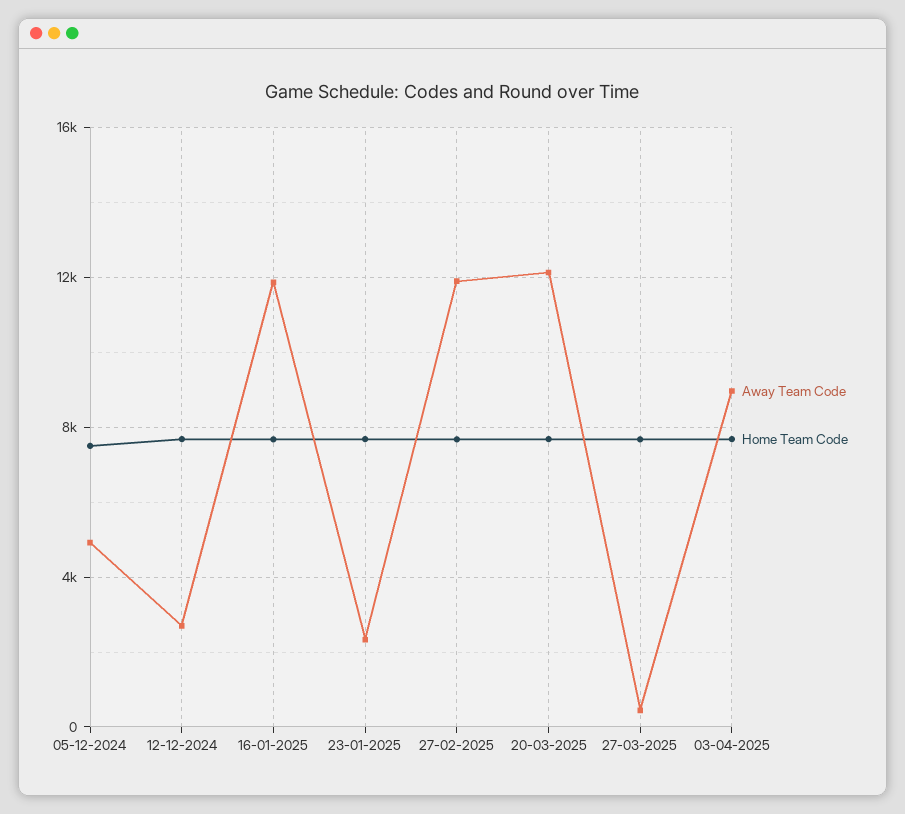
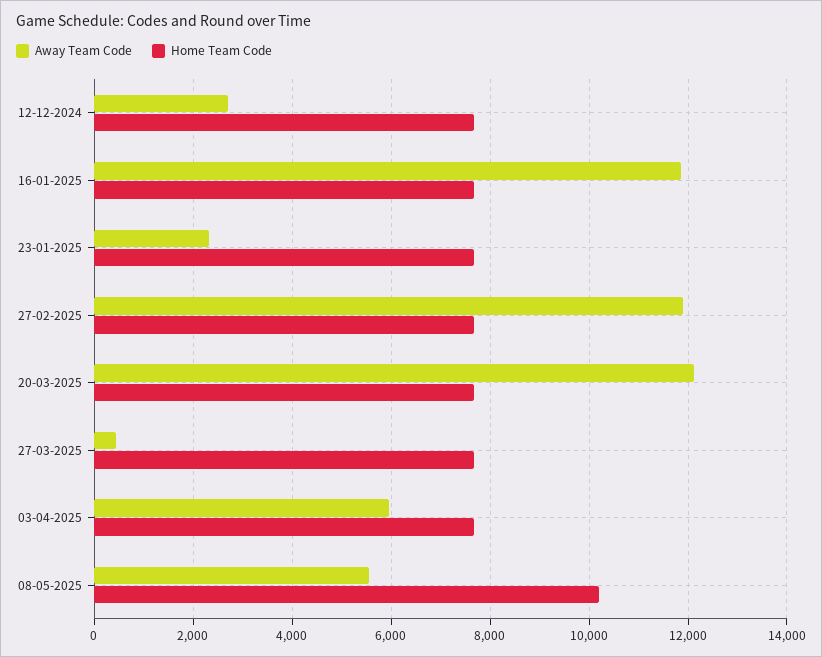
Away Team Code, 05-12-2024: 5000 -> none
Home Team Code, 05-12-2024: 7500 -> none
Away Team Code, 03-04-2025: 9000 -> 6000
Away Team Code, 08-05-2025: none -> 5600
Home Team Code, 08-05-2025: none -> 10200

